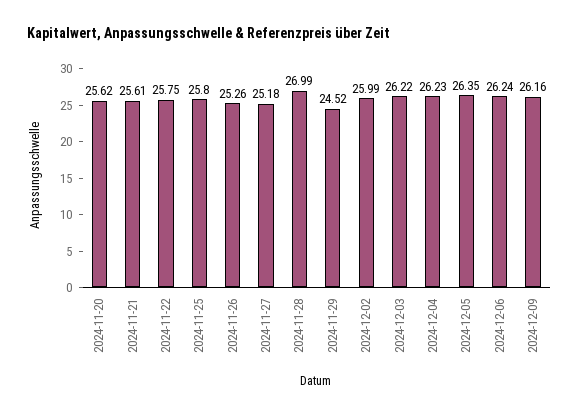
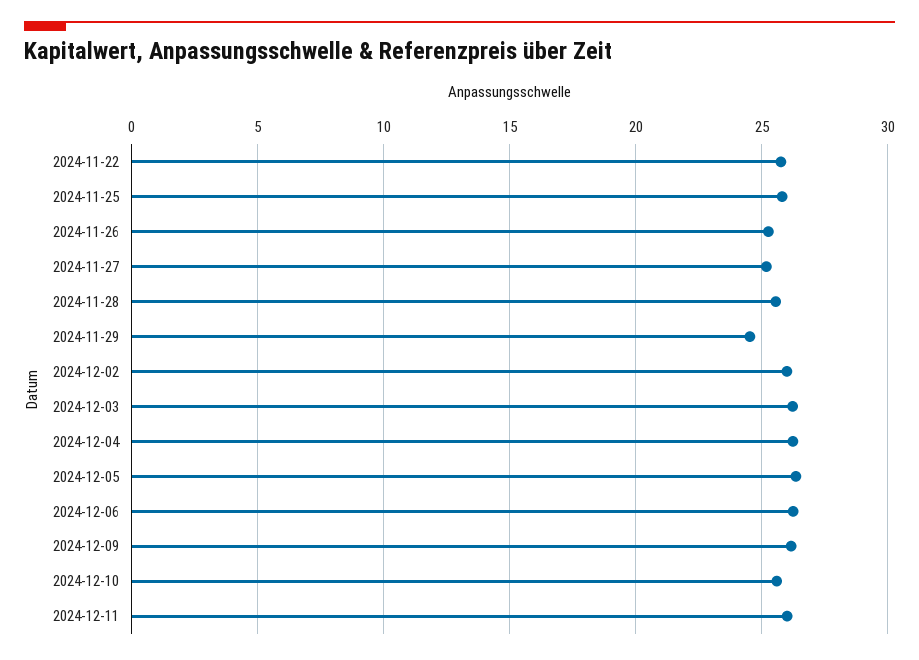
2024-11-20: 25.62 -> none
2024-11-21: 25.61 -> none
2024-11-28: 26.99 -> 25.5
2024-12-10: none -> 25.5
2024-12-11: none -> 26

